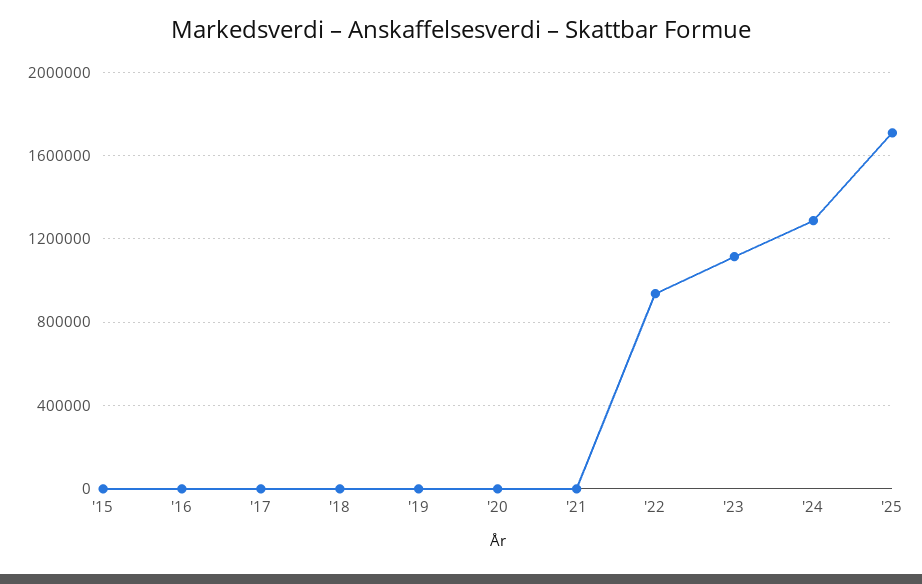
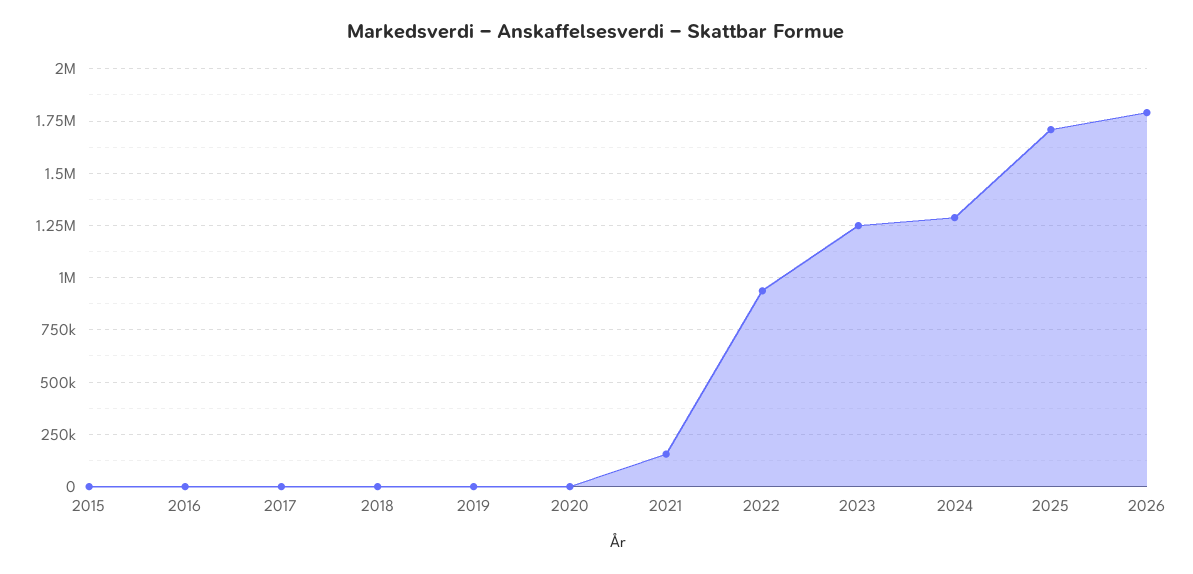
'21: 0 -> 150000
'23: 1100000 -> 1250000
2026: none -> 1800000

